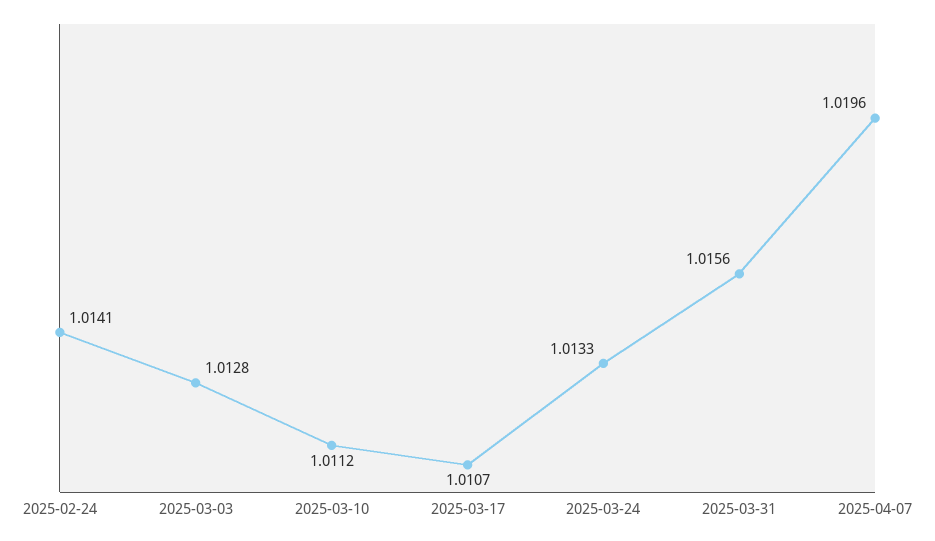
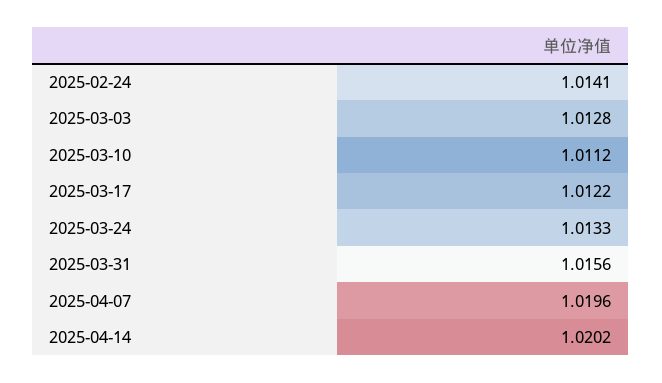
2025-03-17: 1.0107 -> 1.0122
2025-04-14: none -> 1.0202

